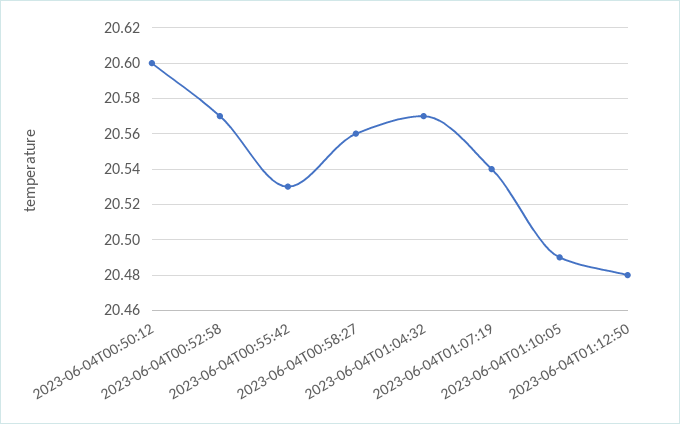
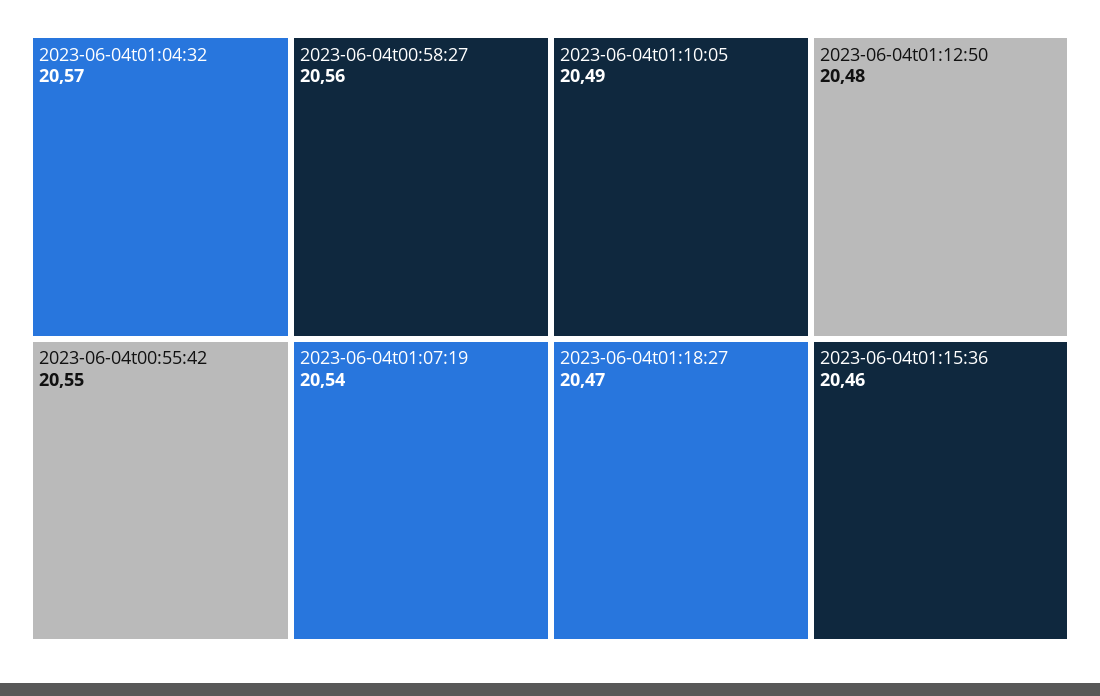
2023-06-04T00:50:12: 20.6 -> none
2023-06-04T00:52:58: 20.57 -> none
2023-06-04T00:55:42: 20.53 -> 20.55
2023-06-04t01:18:27: none -> 20.47
2023-06-04t01:15:36: none -> 20.46

